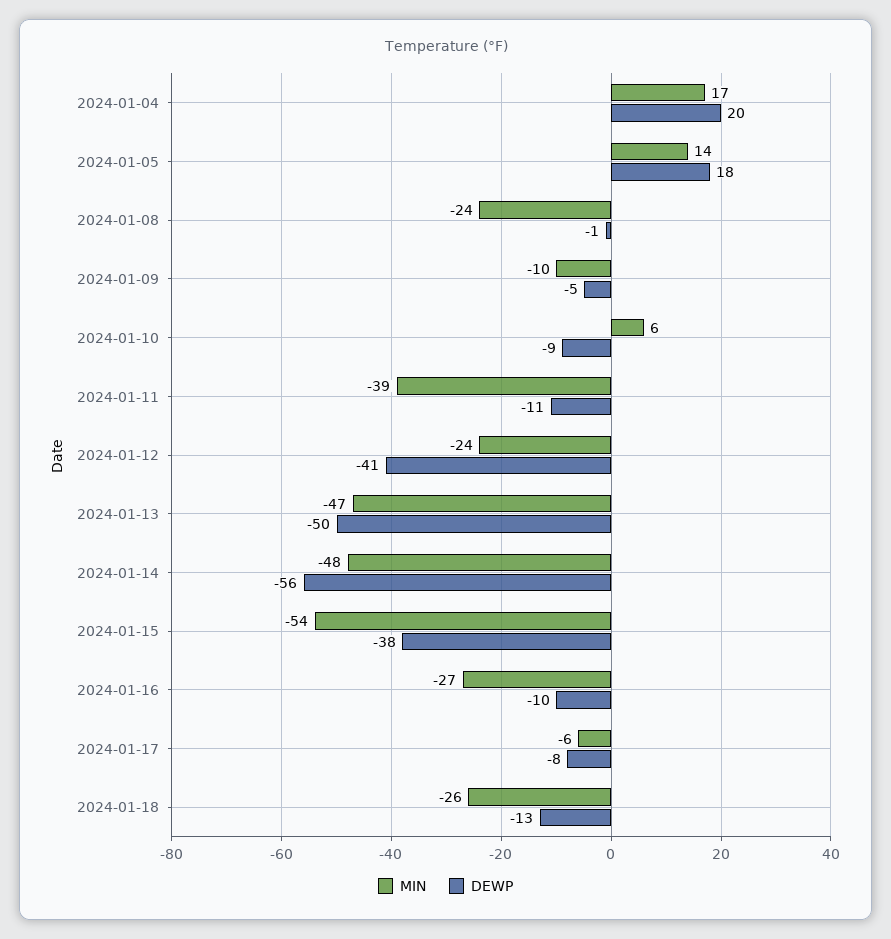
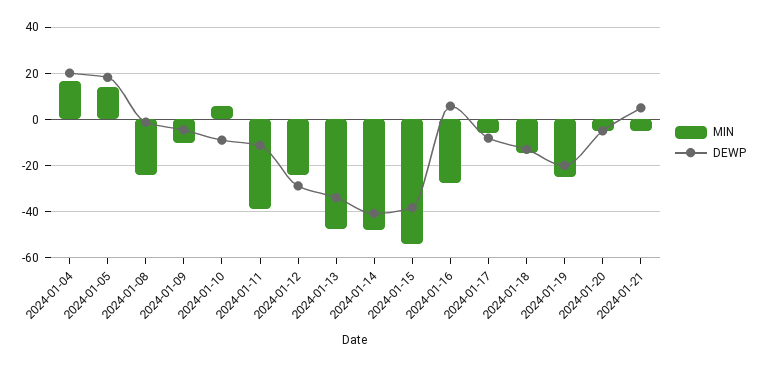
DEWP, 2024-01-12: -41 -> -30
DEWP, 2024-01-13: -50 -> -35
DEWP, 2024-01-14: -56 -> -40
DEWP, 2024-01-16: -10 -> 5
MIN, 2024-01-18: -26 -> -15
MIN, 2024-01-19: none -> -25
DEWP, 2024-01-19: none -> -20
MIN, 2024-01-20: none -> -5
DEWP, 2024-01-20: none -> -5
MIN, 2024-01-21: none -> -5
DEWP, 2024-01-21: none -> 5

